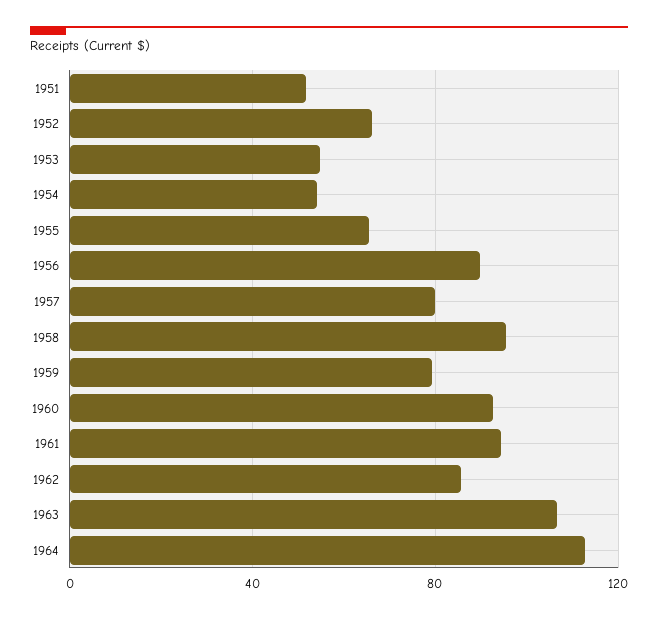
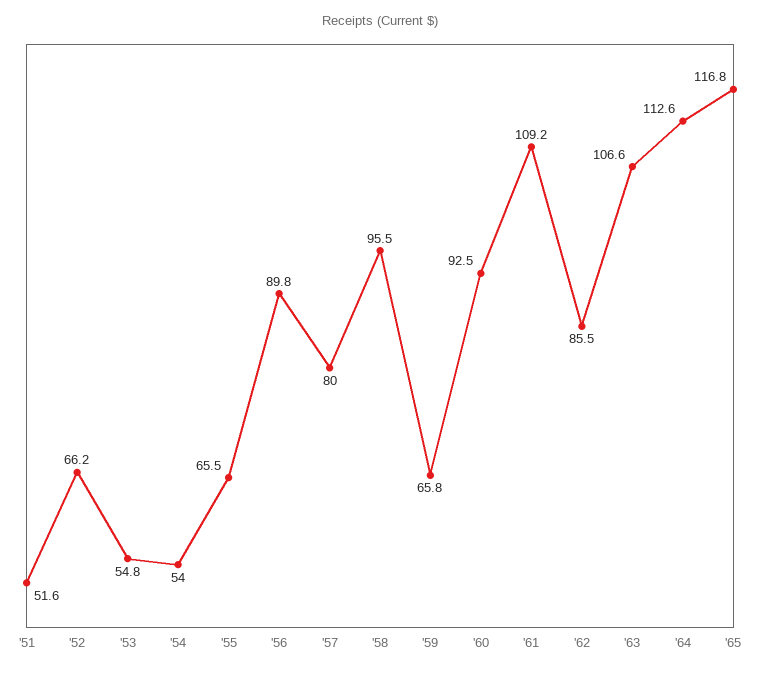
1959: 80 -> 65.8
1961: 95 -> 109.2
'65: none -> 116.8

